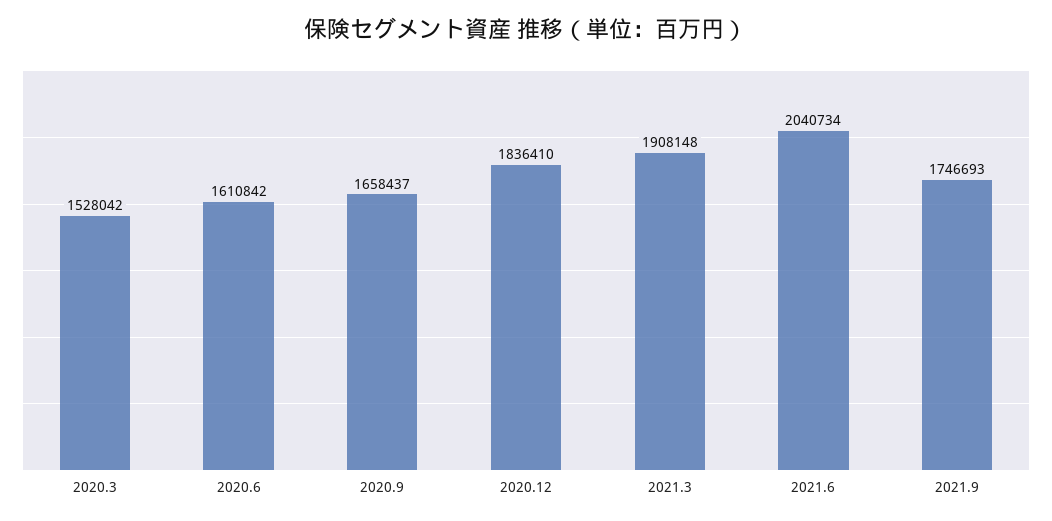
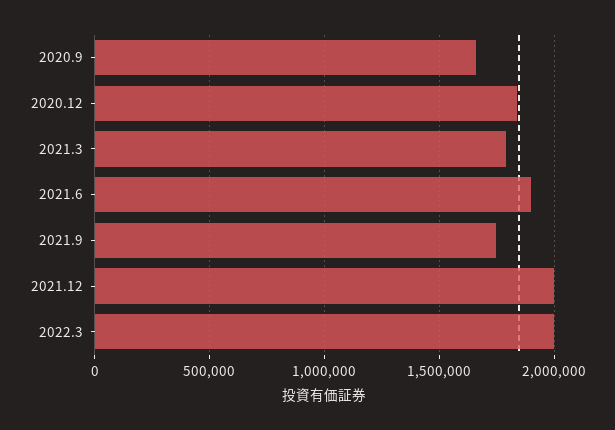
2020.3: 1528042 -> none
2020.6: 1610842 -> none
2021.3: 1908148 -> 1800000
2021.6: 2040734 -> 1900000
2021.12: none -> 2000000
2022.3: none -> 2000000

